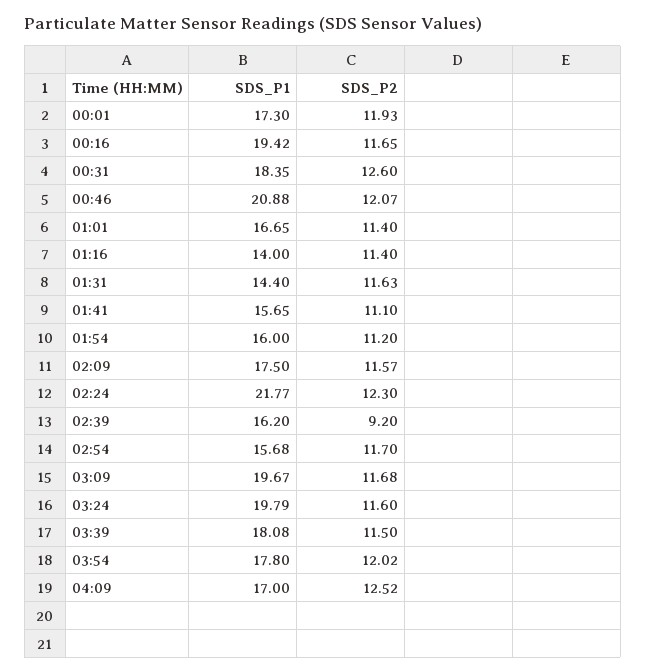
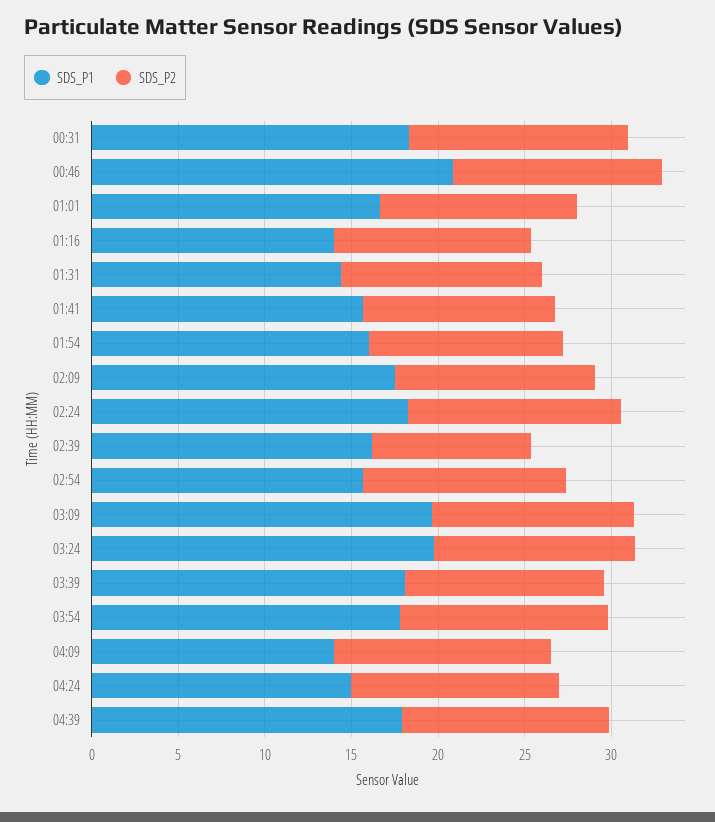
SDS_P1, 00:01: 17.3 -> none
SDS_P2, 00:01: 11.93 -> none
SDS_P1, 00:16: 19.42 -> none
SDS_P2, 00:16: 11.65 -> none
SDS_P1, 02:24: 21.77 -> 18
SDS_P1, 04:09: 17 -> 14
SDS_P1, 04:24: none -> 15
SDS_P2, 04:24: none -> 12
SDS_P1, 04:39: none -> 18
SDS_P2, 04:39: none -> 12

